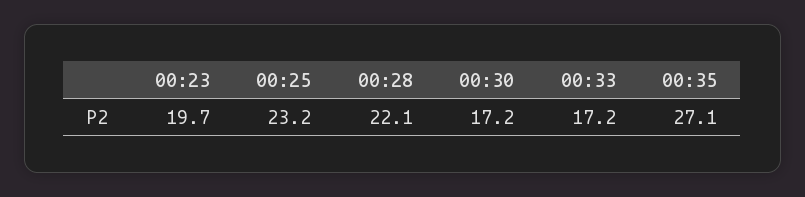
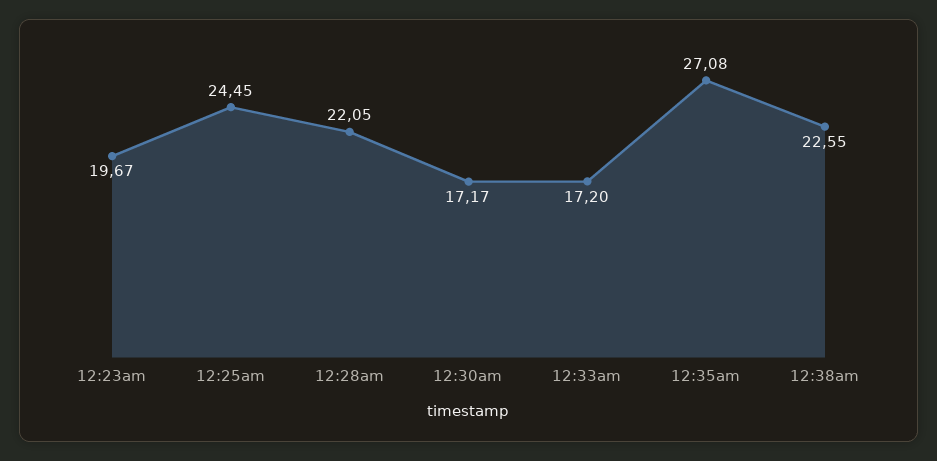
00:25: 23.2 -> 24.45
12:38am: none -> 22.55

